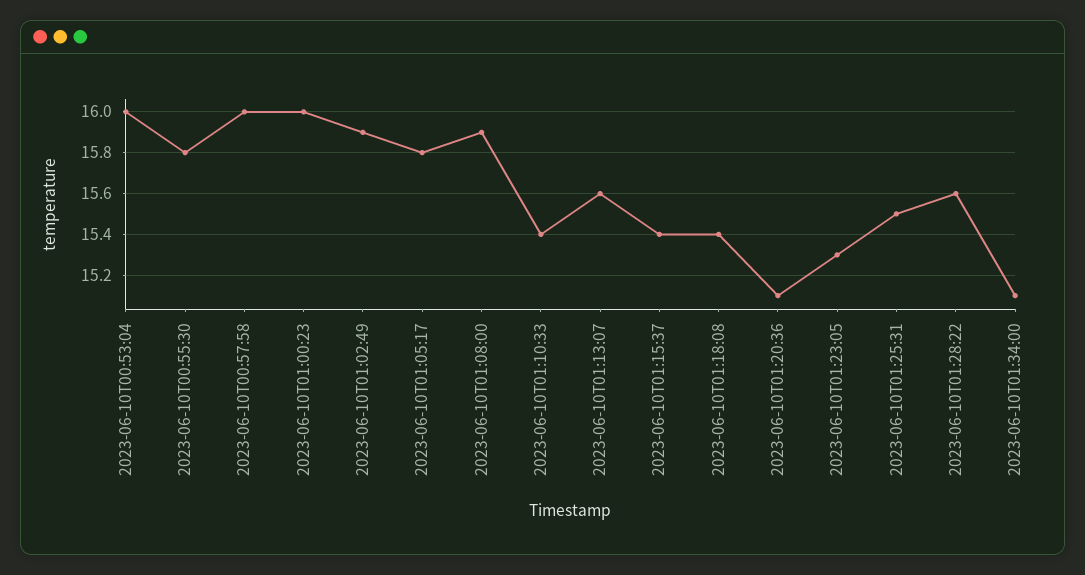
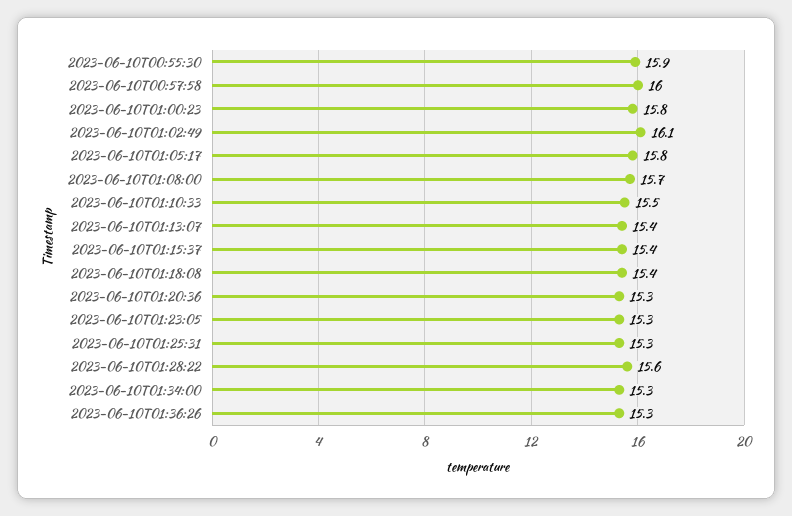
2023-06-10T00:53:04: 16 -> none
2023-06-10T00:55:30: 15.8 -> 15.9
2023-06-10T01:00:23: 16 -> 15.8
2023-06-10T01:02:49: 15.9 -> 16.1
2023-06-10T01:08:00: 15.9 -> 15.7
2023-06-10T01:10:33: 15.4 -> 15.5
2023-06-10T01:13:07: 15.6 -> 15.4
2023-06-10T01:20:36: 15.1 -> 15.3
2023-06-10T01:25:31: 15.5 -> 15.3
2023-06-10T01:34:00: 15.1 -> 15.3
2023-06-10T01:36:26: none -> 15.3

